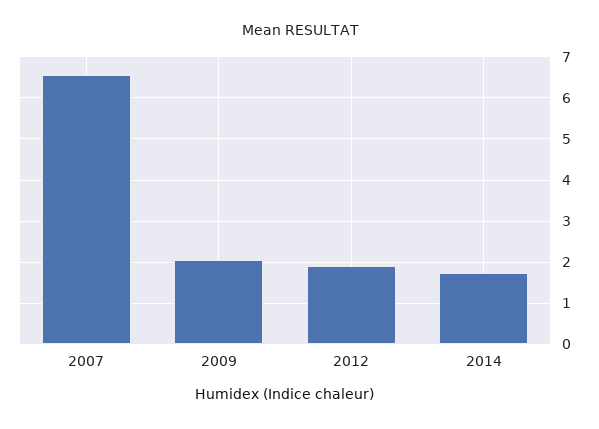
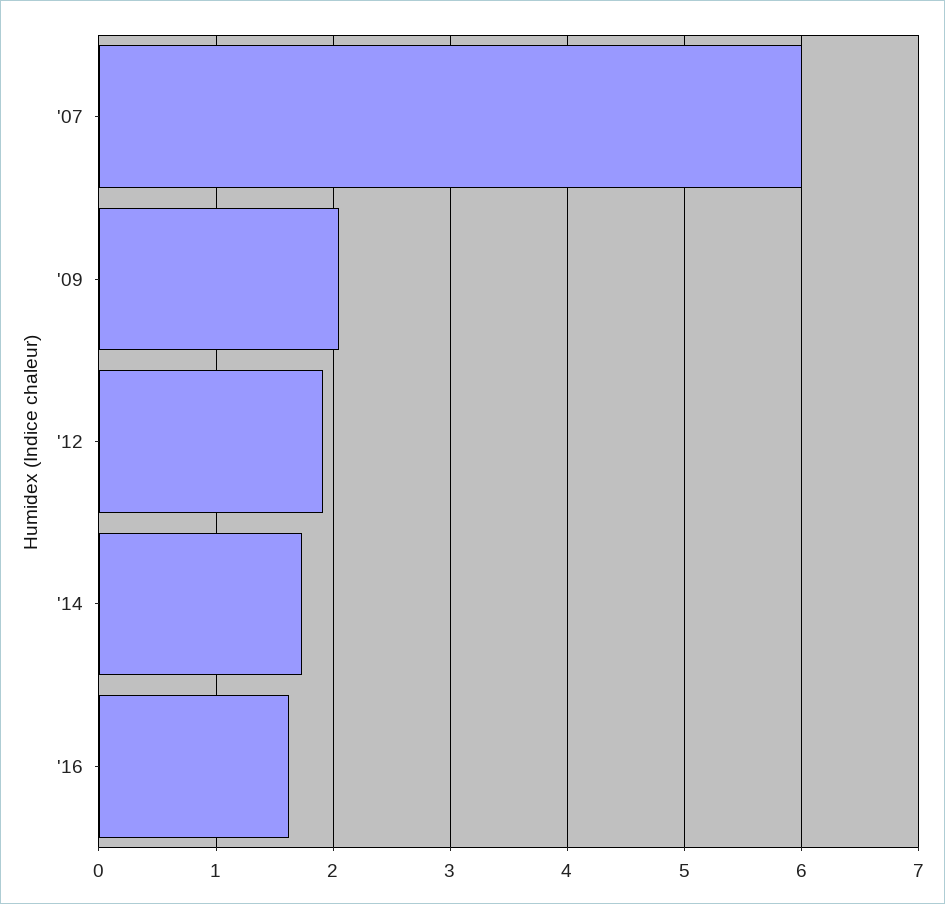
2007: 6.6 -> 6
'16: none -> 1.6

